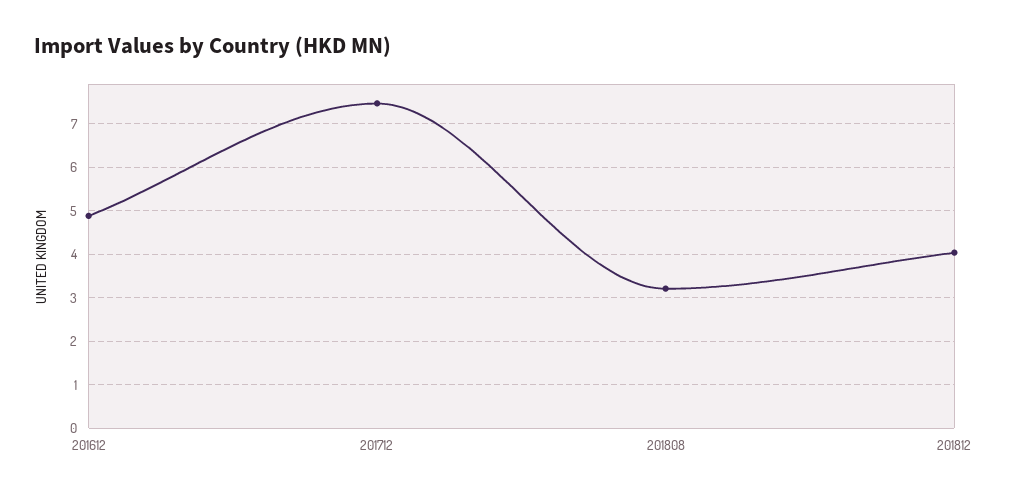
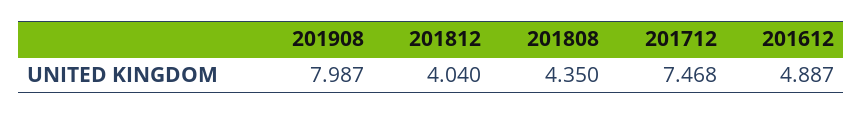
201808: 3.2 -> 4.35
201908: none -> 7.987

